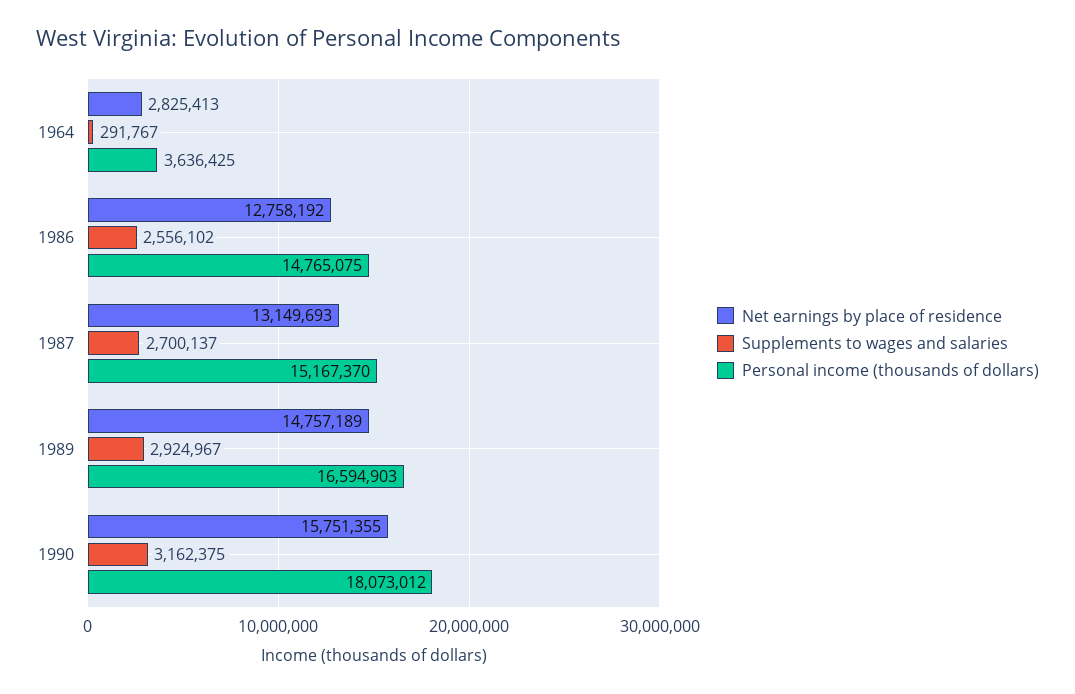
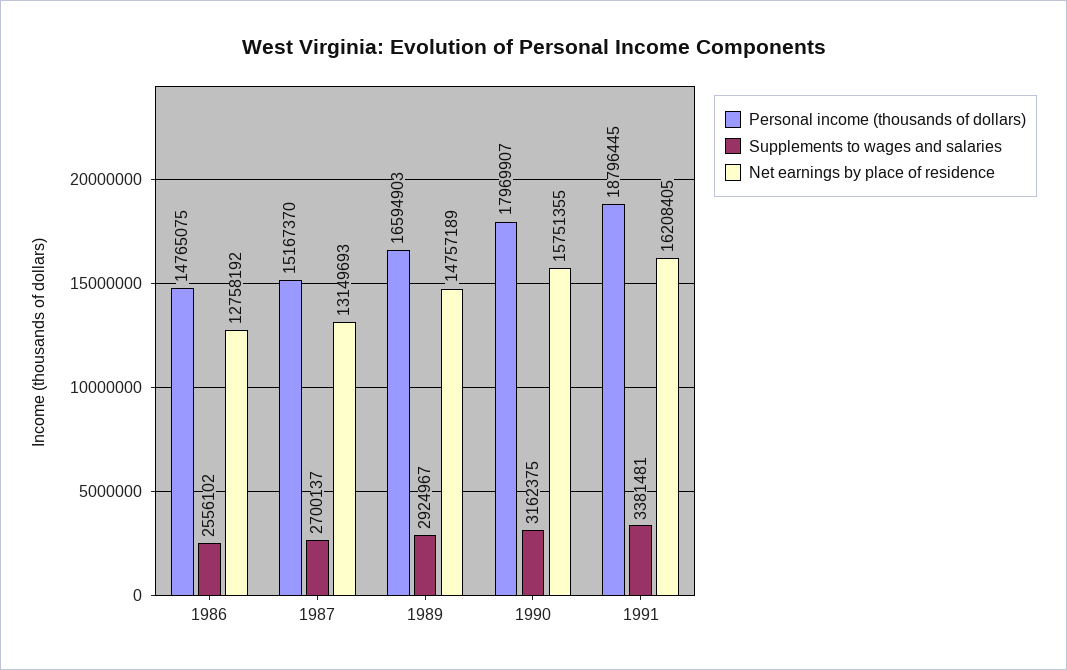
Net earnings by place of residence, 1964: 2825413 -> none
Supplements to wages and salaries, 1964: 291767 -> none
Personal income (thousands of dollars), 1964: 3636425 -> none
Personal income (thousands of dollars), 1990: 18073012 -> 17969907
Personal income (thousands of dollars), 1991: none -> 18796445
Supplements to wages and salaries, 1991: none -> 3381481
Net earnings by place of residence, 1991: none -> 16208405

